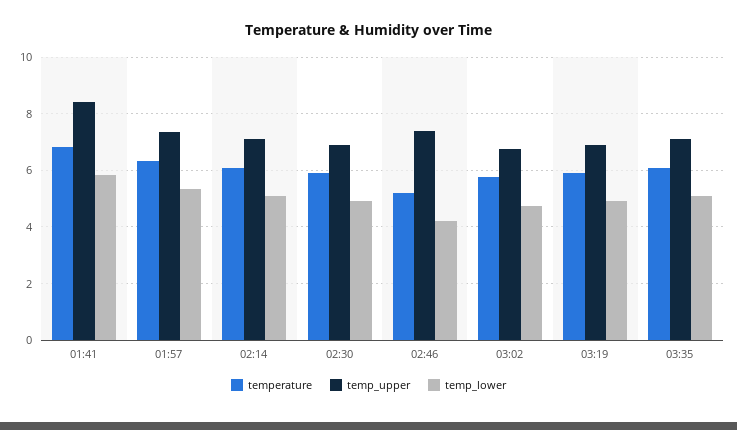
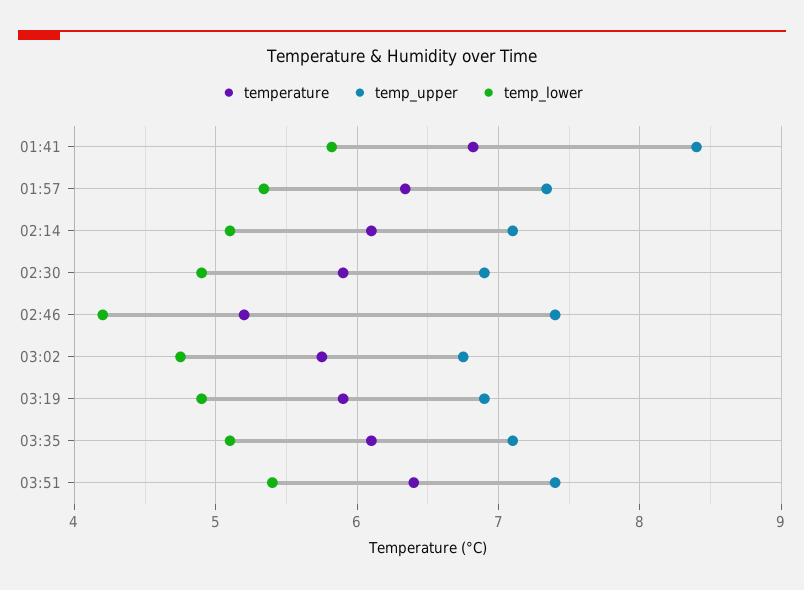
temperature, 03:51: none -> 6.4
temp_upper, 03:51: none -> 7.4
temp_lower, 03:51: none -> 5.4

